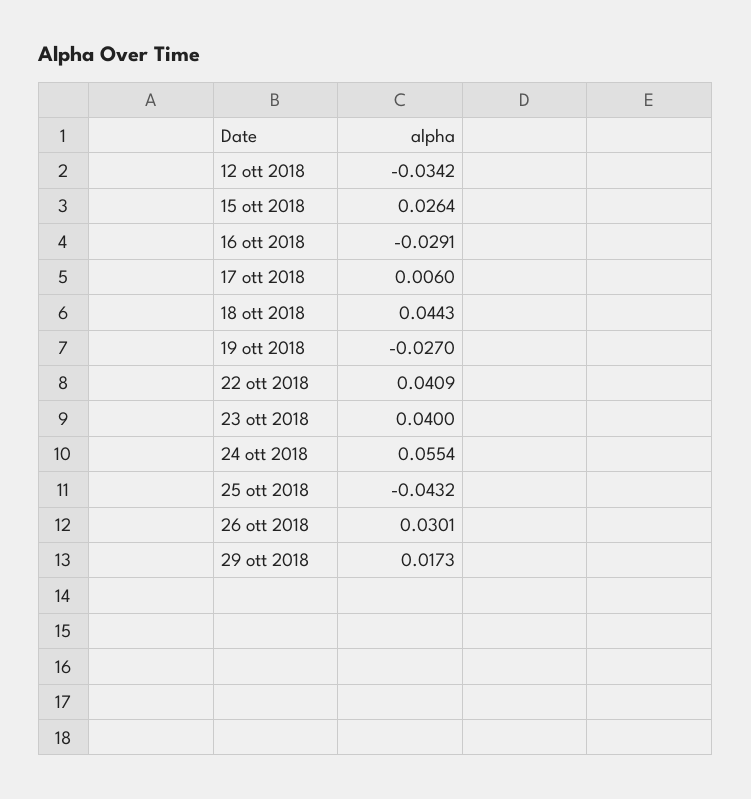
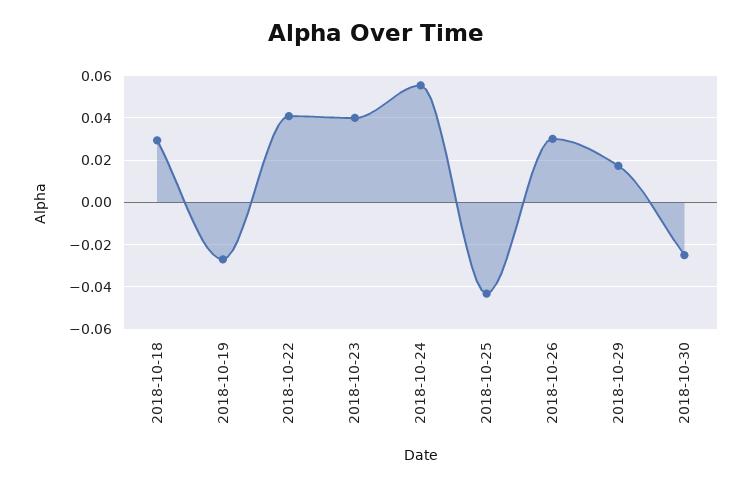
12 ott 2018: -0.0342 -> none
15 ott 2018: 0.0264 -> none
16 ott 2018: -0.0291 -> none
17 ott 2018: 0.006 -> none
18 ott 2018: 0.0443 -> 0.03
2018-10-30: none -> -0.025

